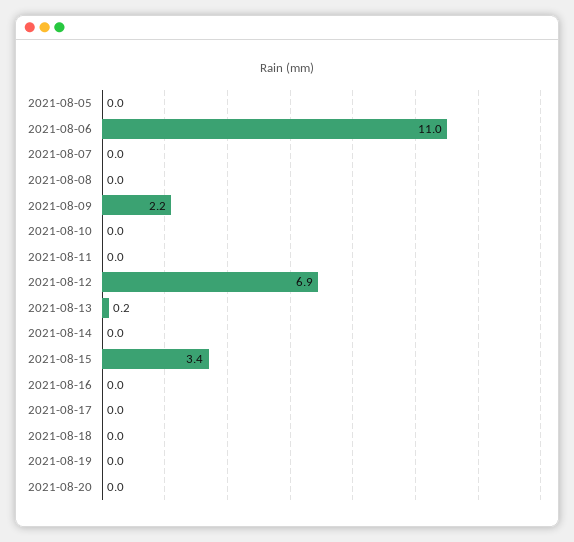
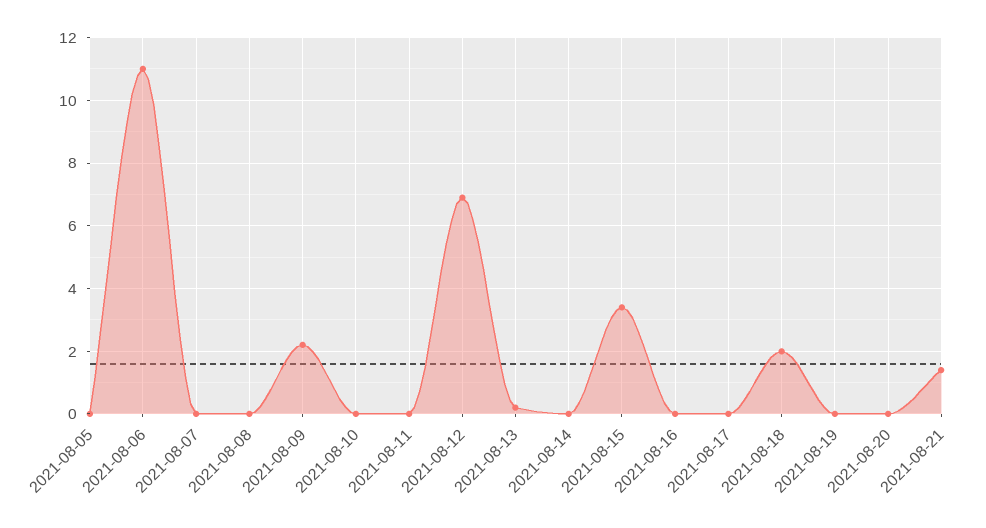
2021-08-18: 0 -> 2
2021-08-21: none -> 1.5

